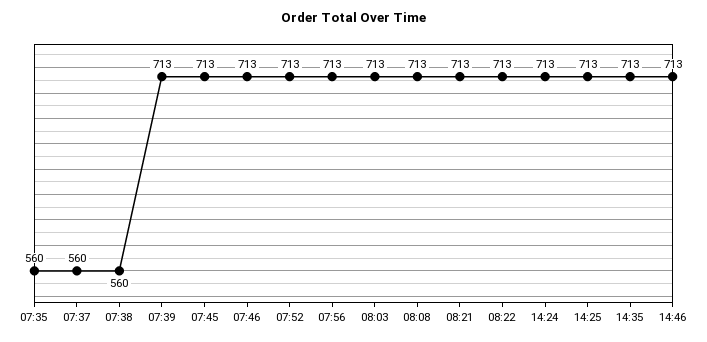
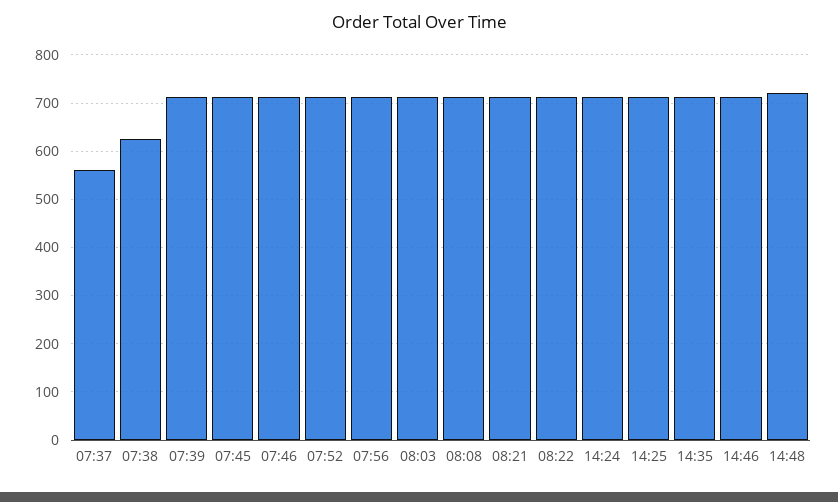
07:35: 560 -> none
07:38: 560 -> 620
14:48: none -> 720

